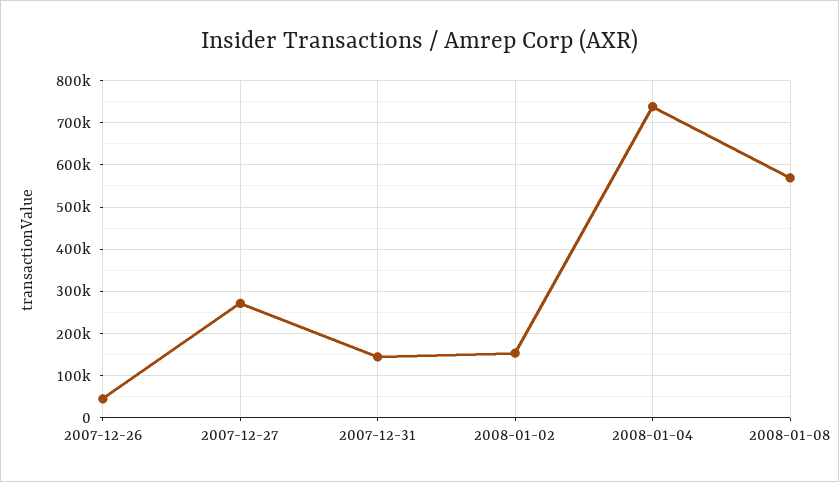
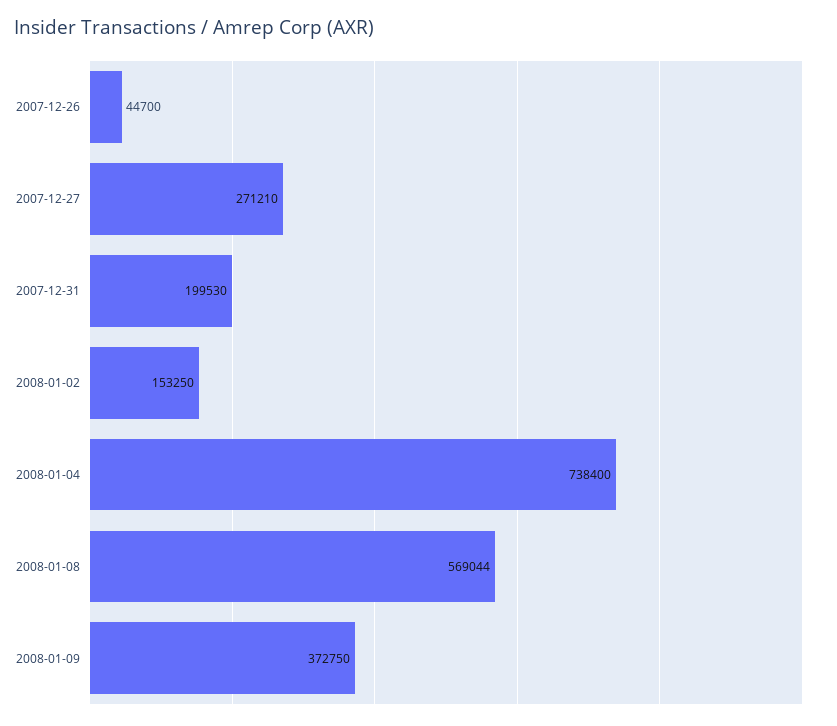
2007-12-31: 140000 -> 199530
2008-01-09: none -> 372750

